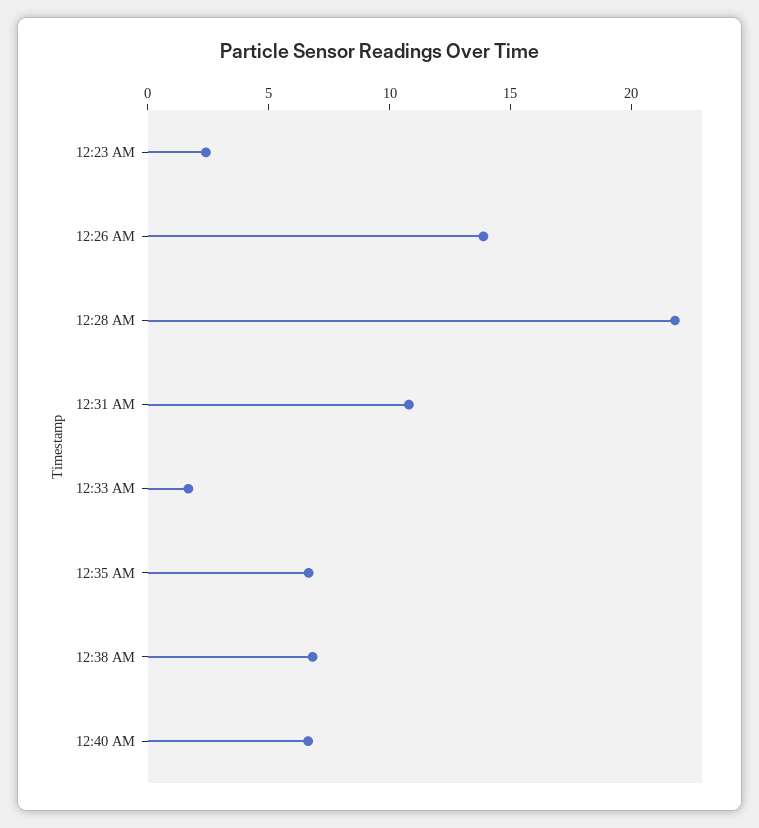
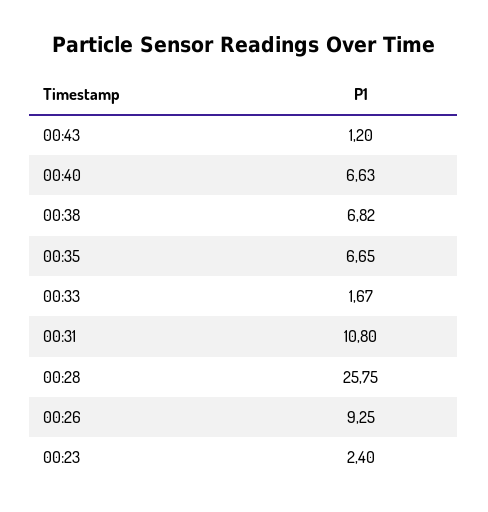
12:26 AM: 14 -> 9.25
12:28 AM: 22 -> 25.75
00:43: none -> 1.2

